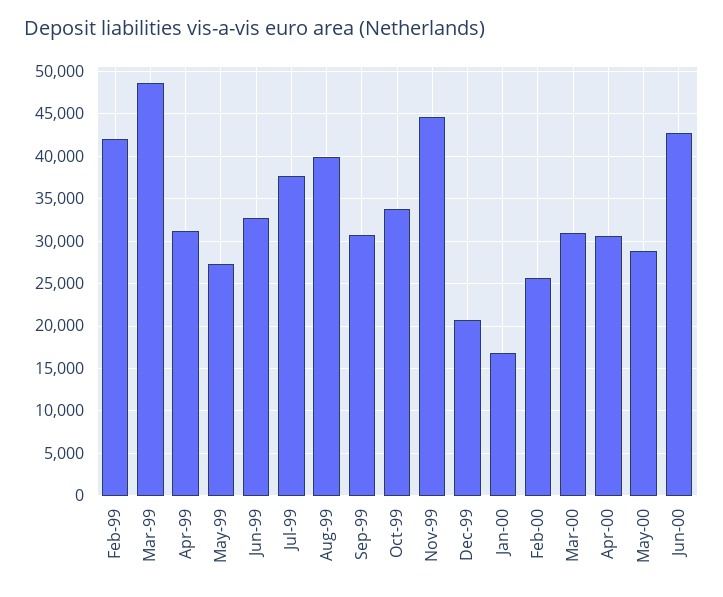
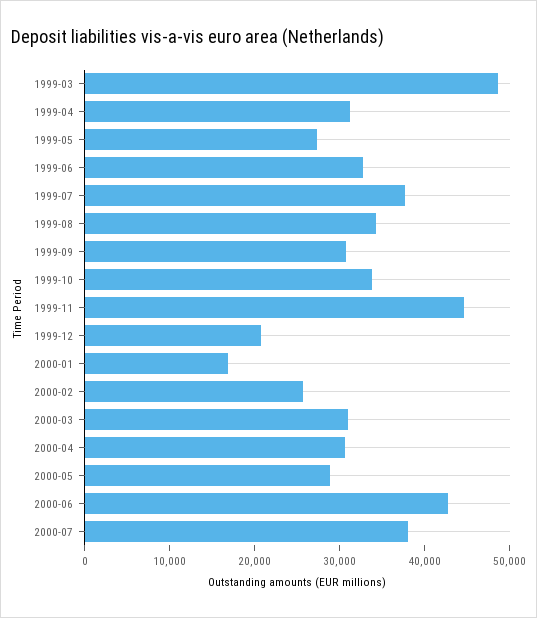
Feb-99: 42000 -> none
Aug-99: 40000 -> 34000
2000-07: none -> 38000

